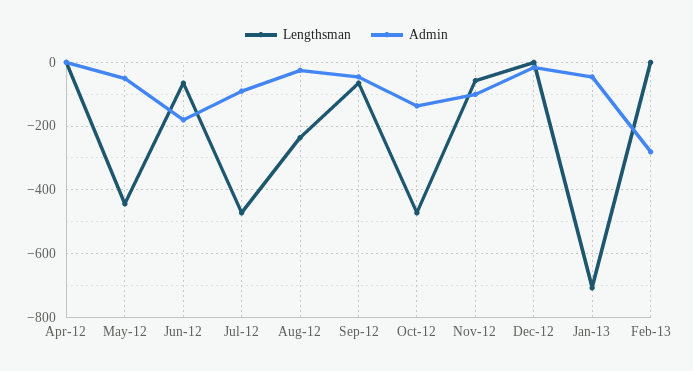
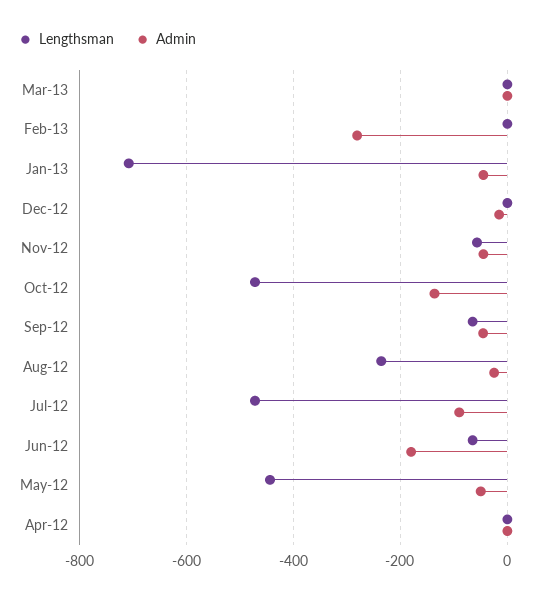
Admin, Nov-12: -100 -> -40
Lengthsman, Mar-13: none -> 0
Admin, Mar-13: none -> 0

